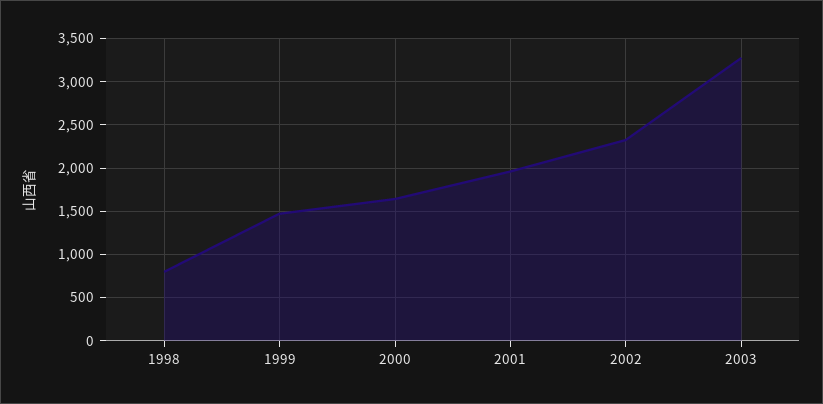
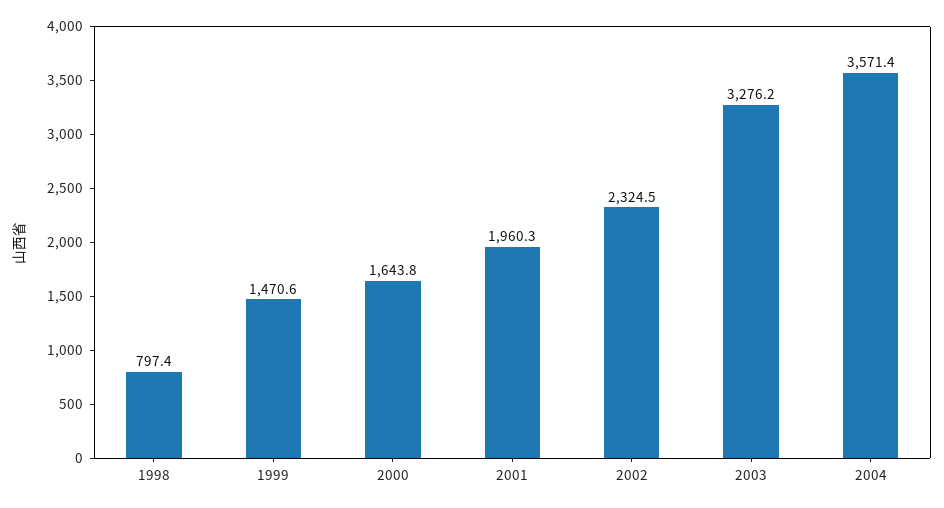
2004: none -> 3571.4

